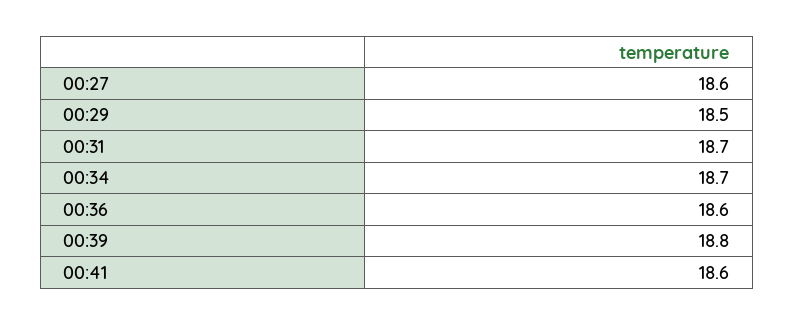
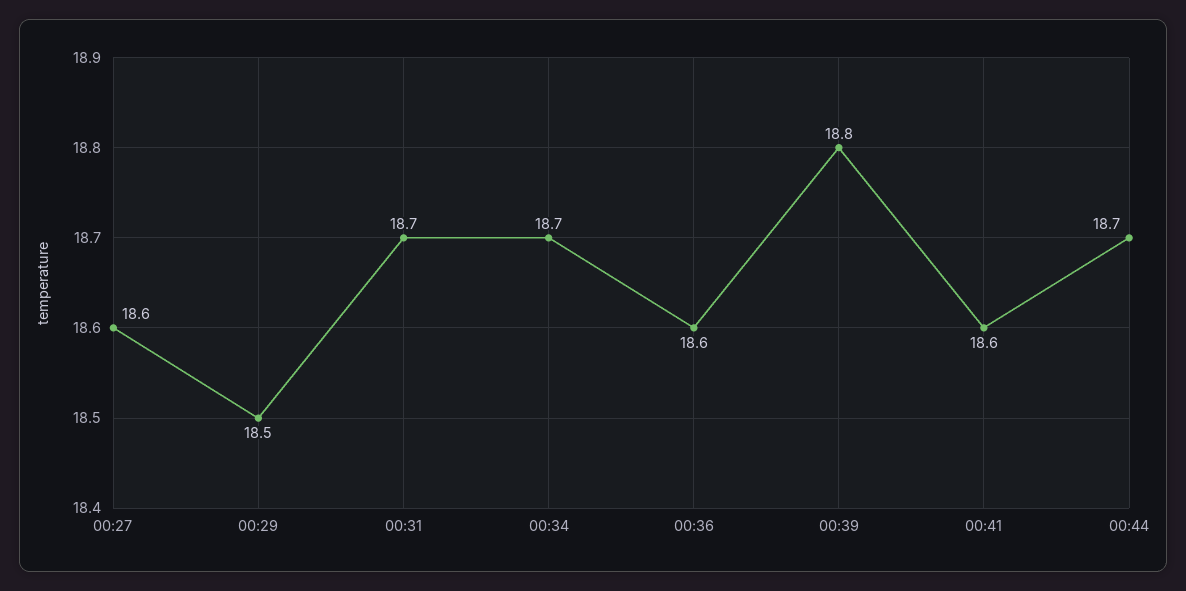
00:44: none -> 18.7

